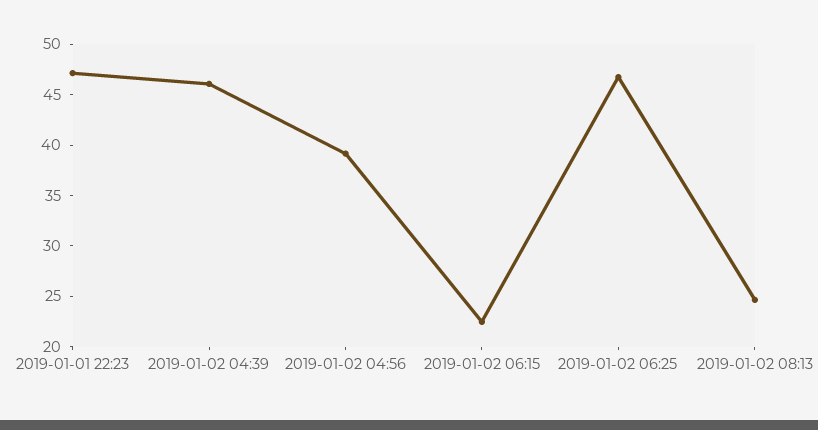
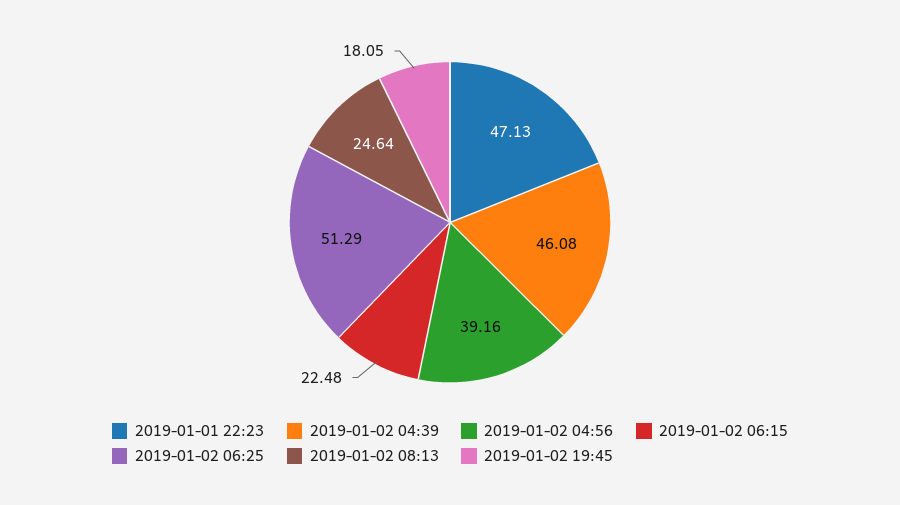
2019-01-02 06:25: 47 -> 51.29
2019-01-02 19:45: none -> 18.05

